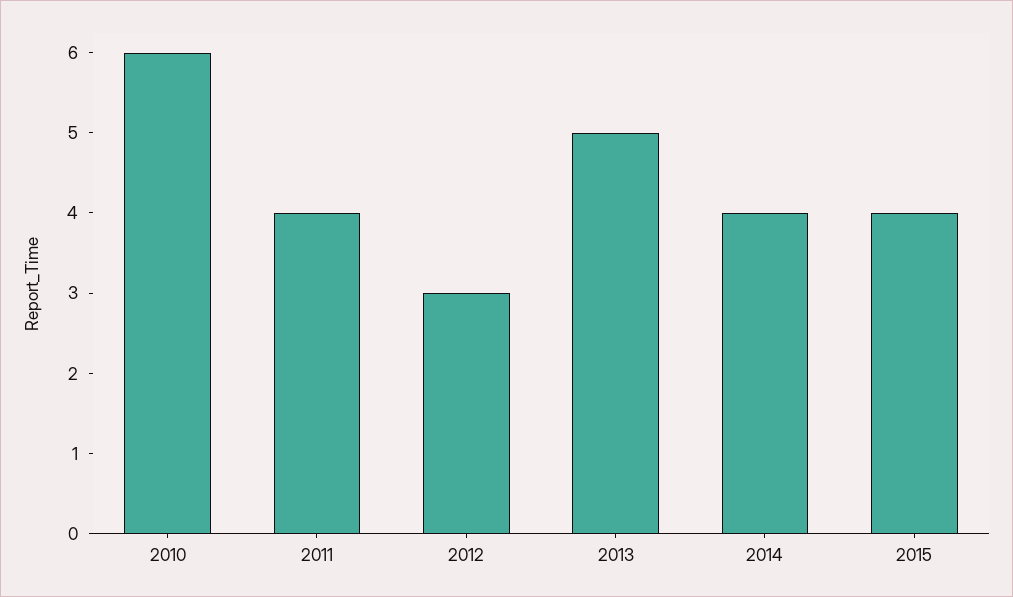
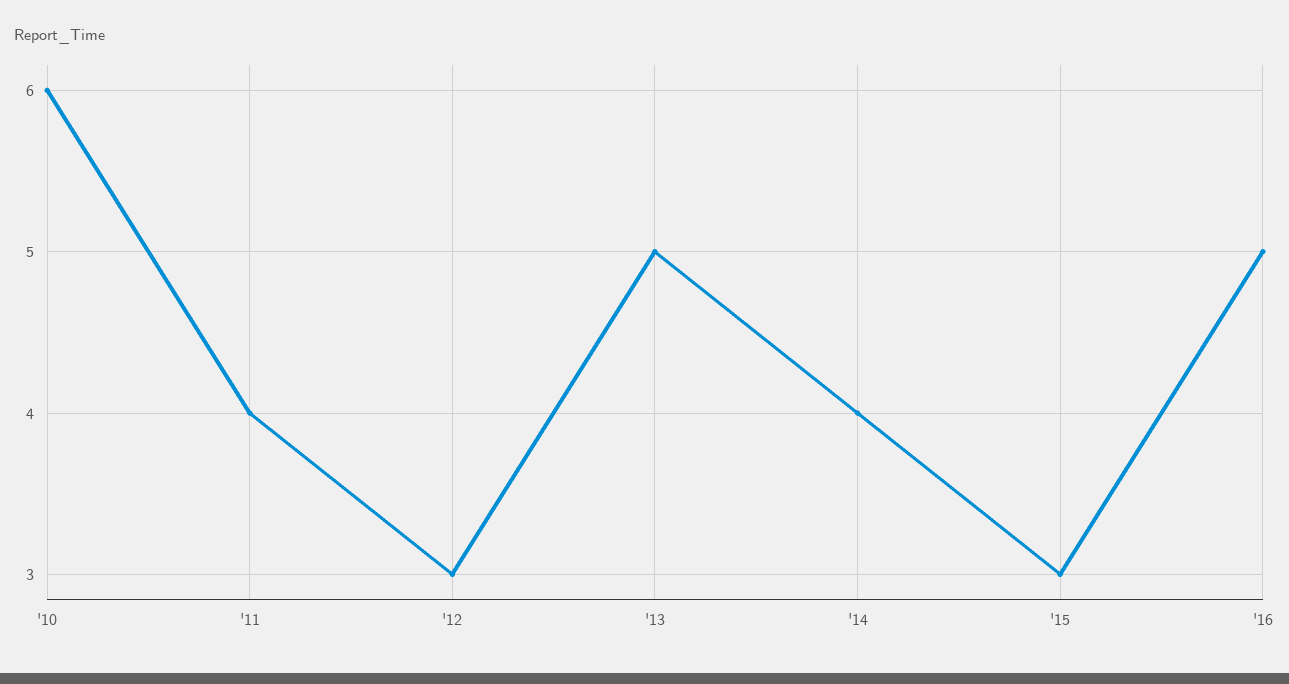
2015: 4 -> 3
'16: none -> 5

